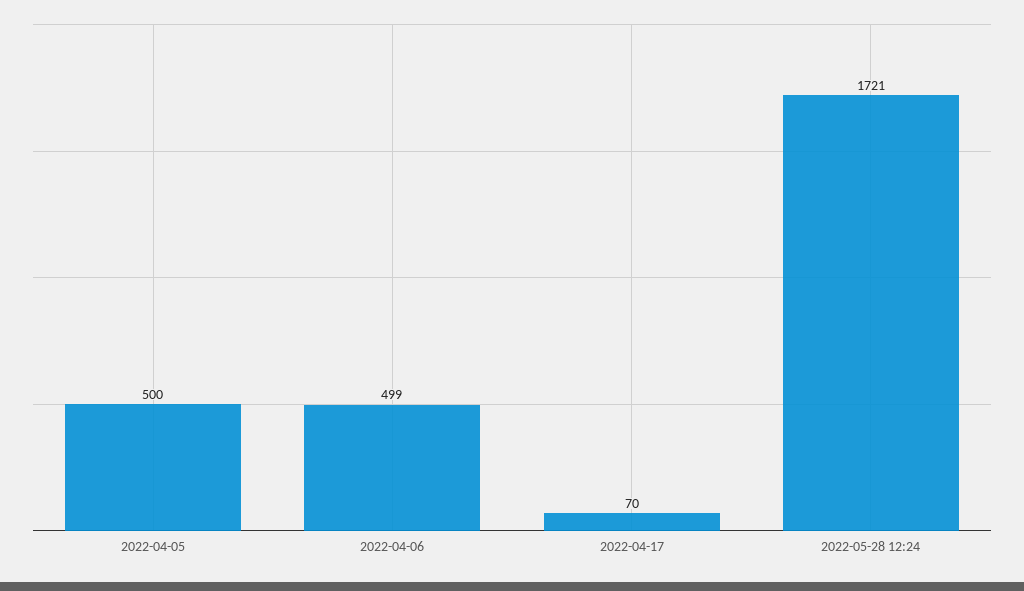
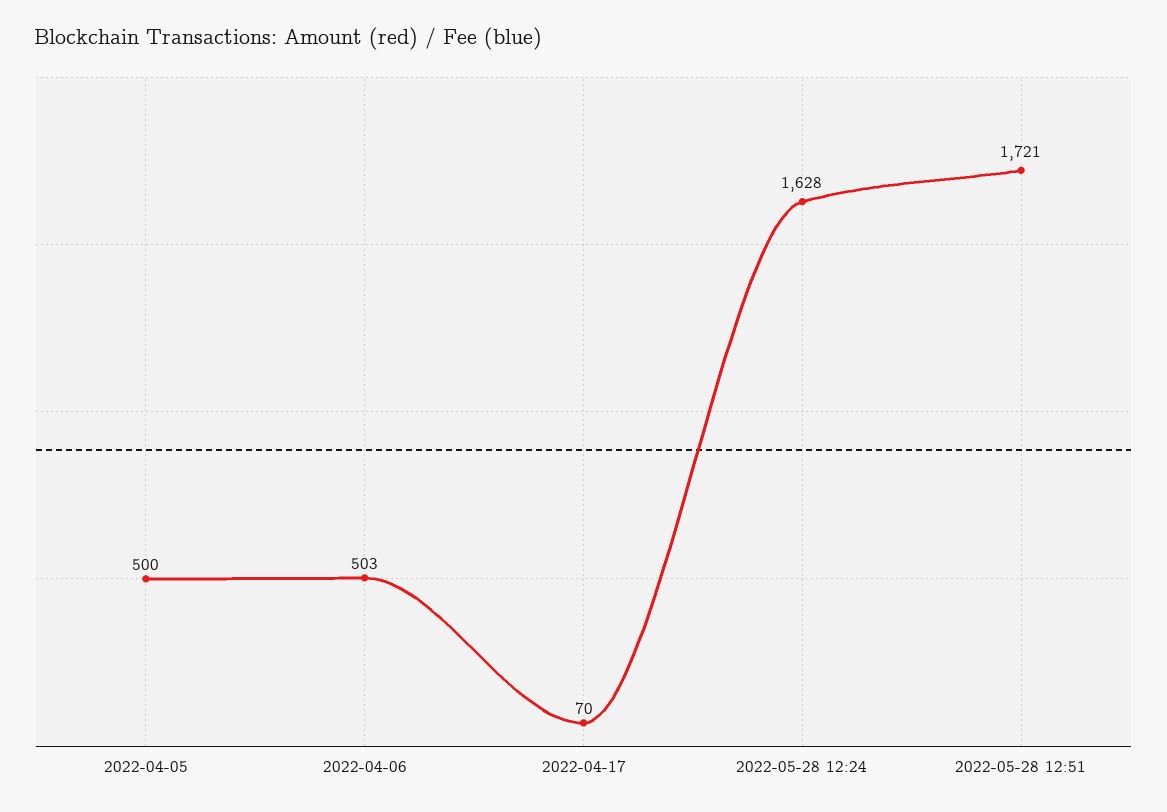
2022-04-06: 499 -> 503
2022-05-28 12:24: 1721 -> 1628
2022-05-28 12:51: none -> 1721

